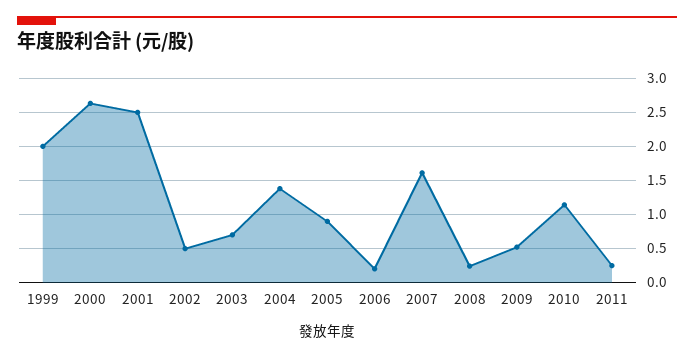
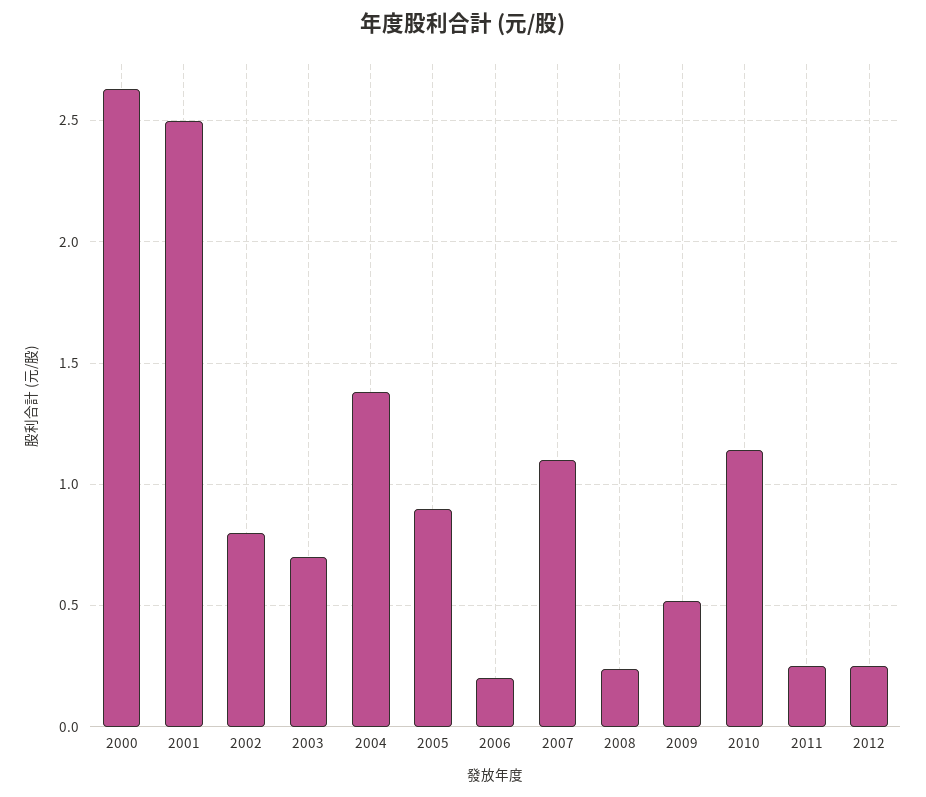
1999: 2 -> none
2002: 0.5 -> 0.8
2007: 1.6 -> 1.1
2012: none -> 0.25

